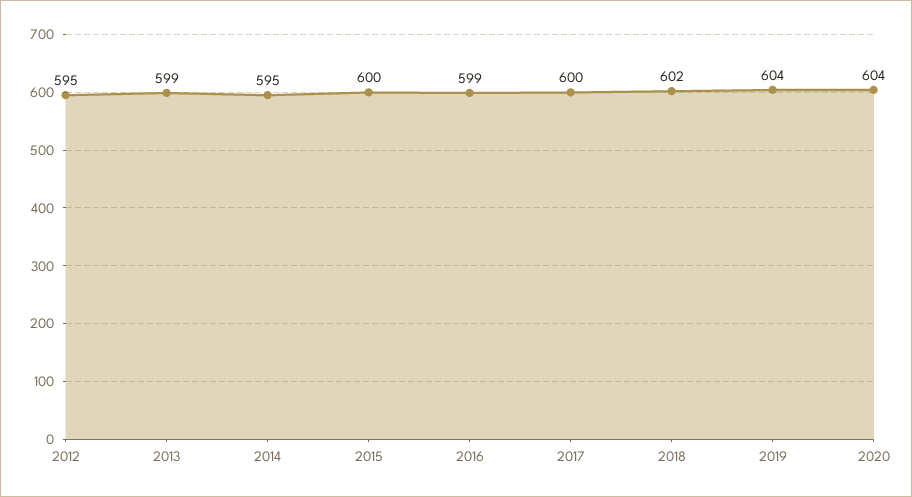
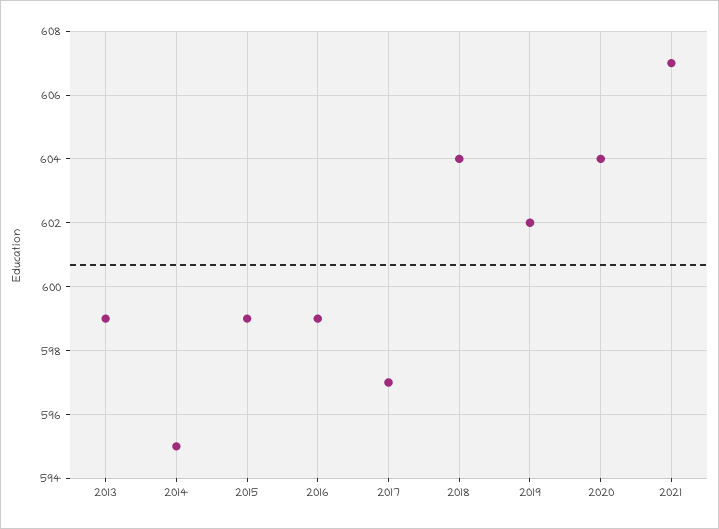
2012: 595 -> none
2015: 600 -> 599
2017: 600 -> 597
2018: 602 -> 604
2019: 604 -> 602
2021: none -> 607

